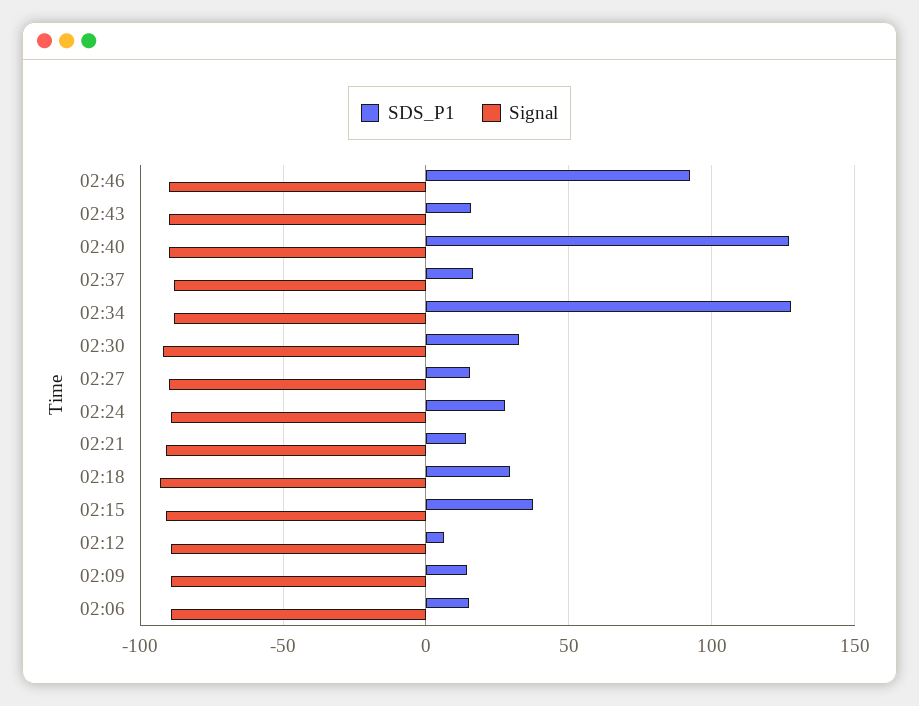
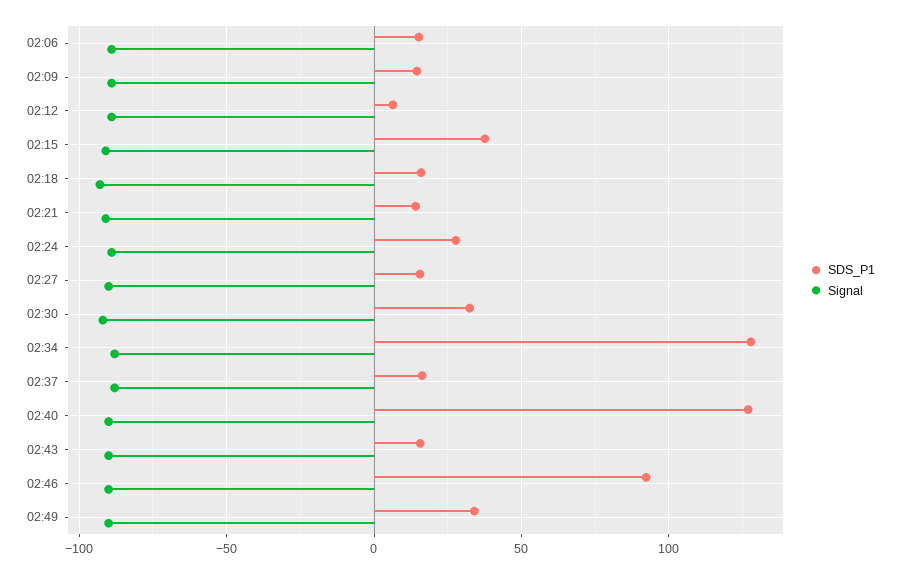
SDS_P1, 02:18: 30 -> 15
SDS_P1, 02:49: none -> 35
Signal, 02:49: none -> -90

